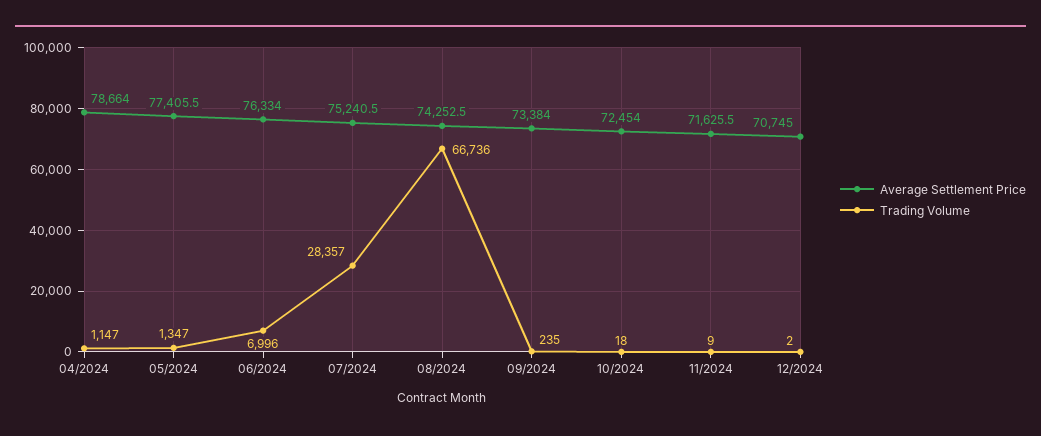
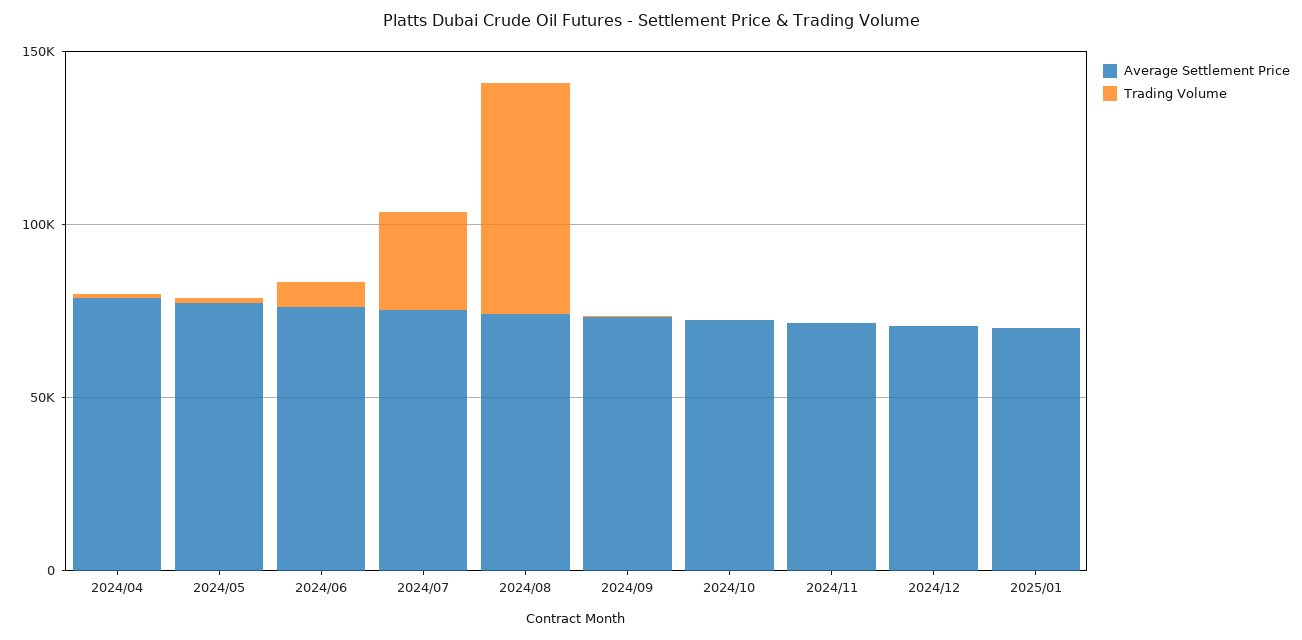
Average Settlement Price, 2025/01: none -> 70000
Trading Volume, 2025/01: none -> 0

